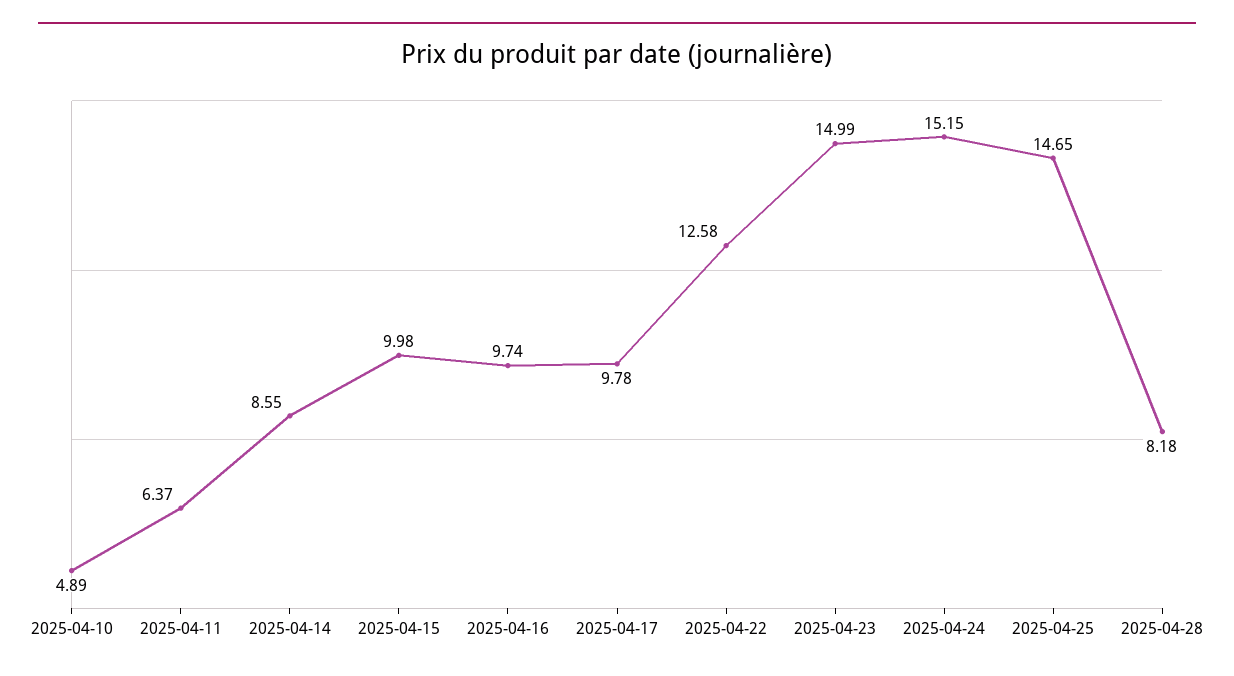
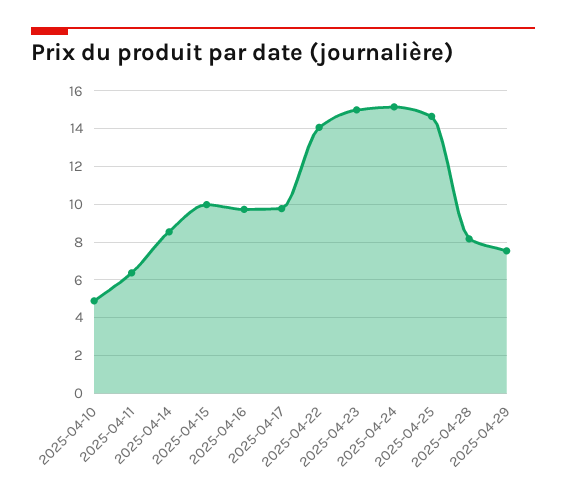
2025-04-22: 12.58 -> 14
2025-04-29: none -> 7.5

